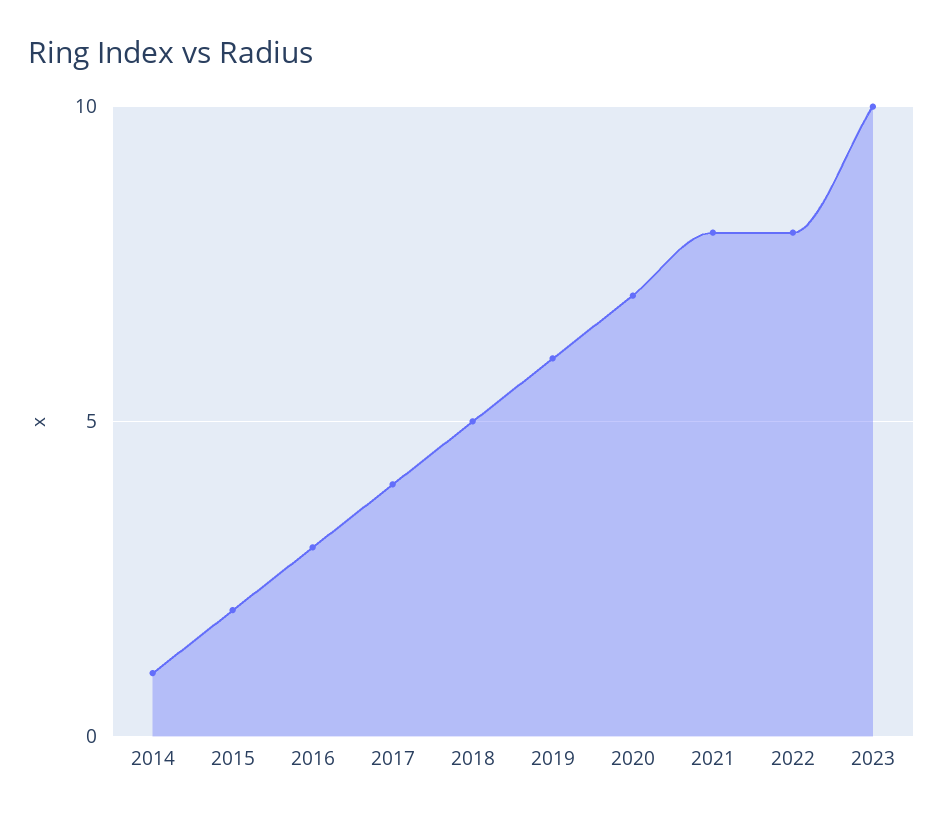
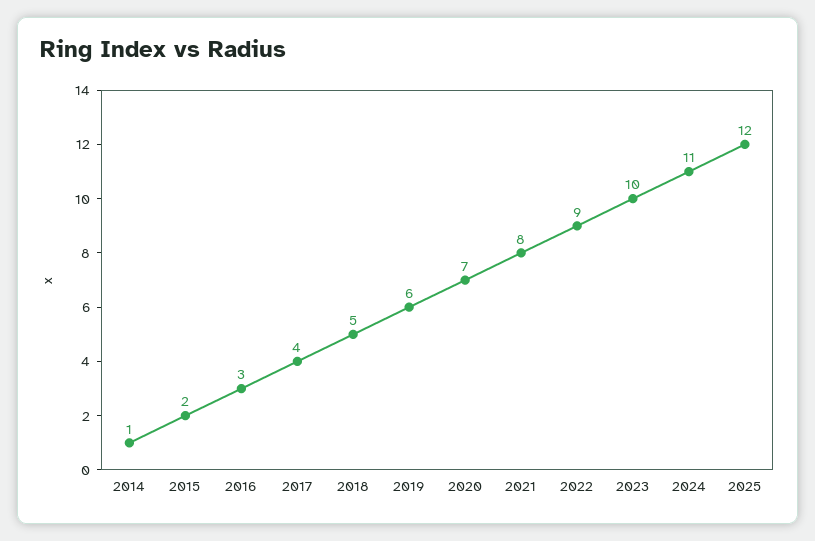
2022: 8 -> 9
2024: none -> 11
2025: none -> 12

